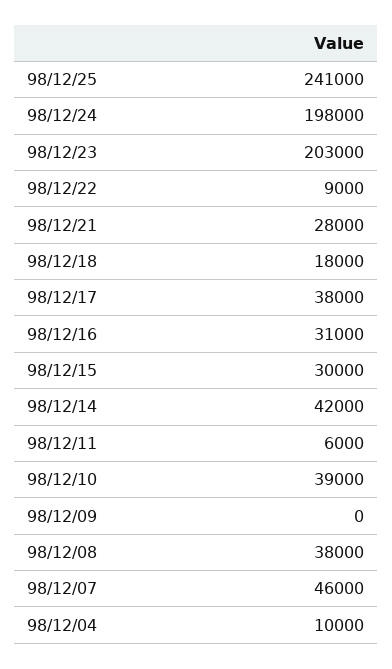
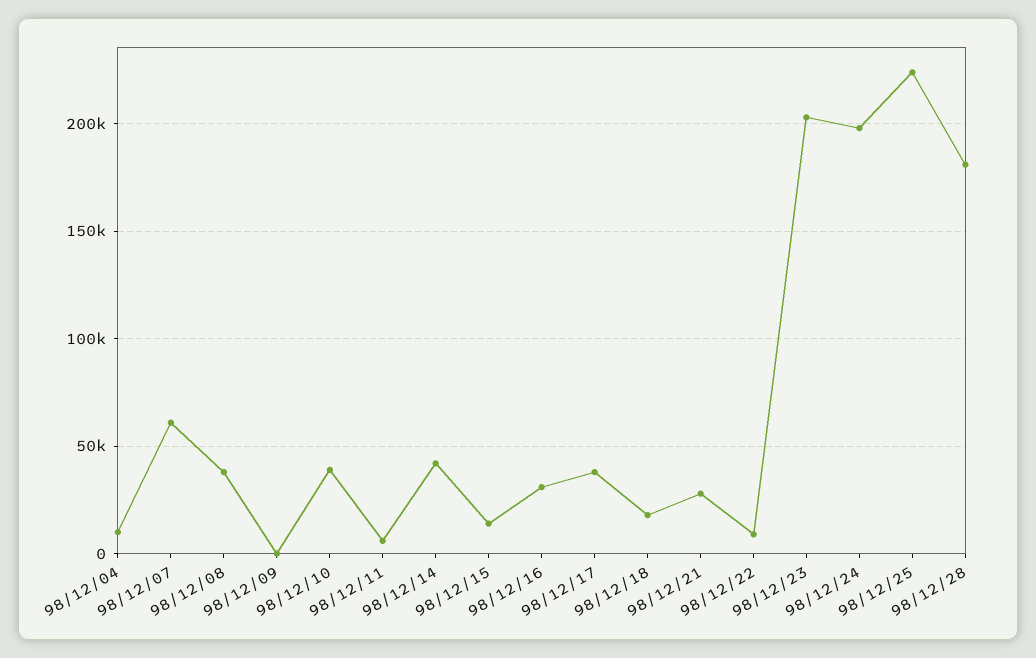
98/12/25: 241000 -> 225000
98/12/15: 30000 -> 15000
98/12/07: 46000 -> 60000
98/12/28: none -> 180000

